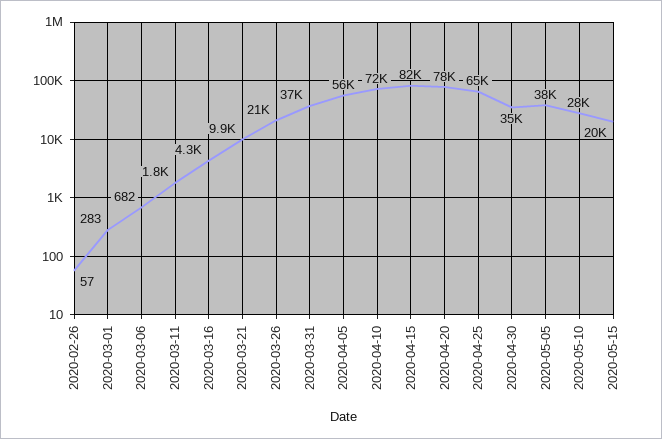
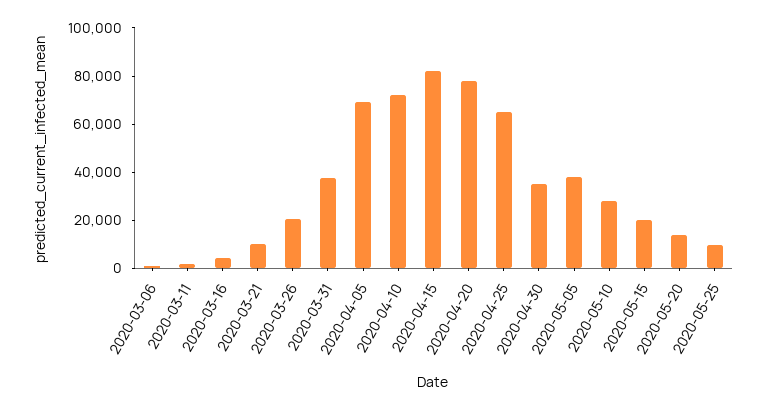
2020-02-26: 57 -> none
2020-03-01: 283 -> none
2020-04-05: 56000 -> 70000
2020-05-20: none -> 15000
2020-05-25: none -> 10000

